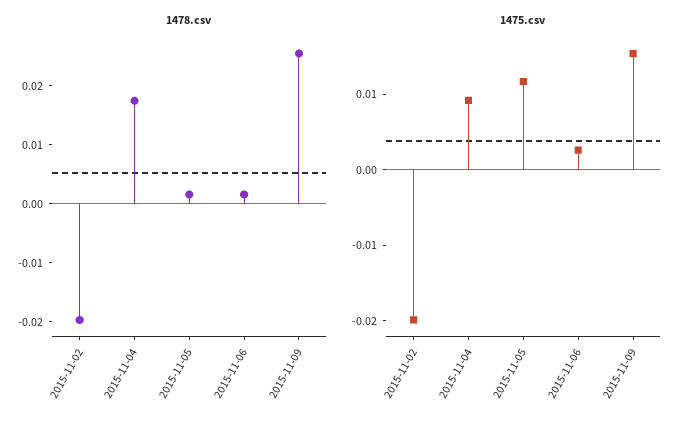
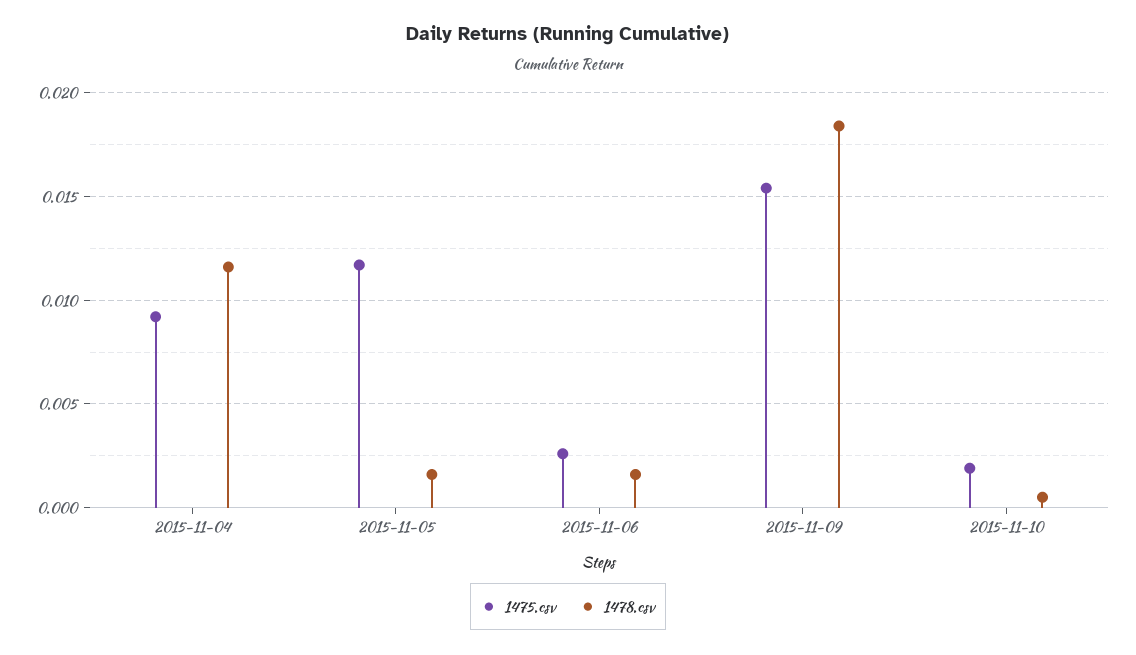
1478.csv, 2015-11-02: -0.02 -> none
1478.csv, 2015-11-04: 0.018 -> 0.0115
1478.csv, 2015-11-09: 0.026 -> 0.0185
1475.csv, 2015-11-02: -0.02 -> none
1475.csv, 2015-11-10: none -> 0.002
1478.csv, 2015-11-10: none -> 0.0005

